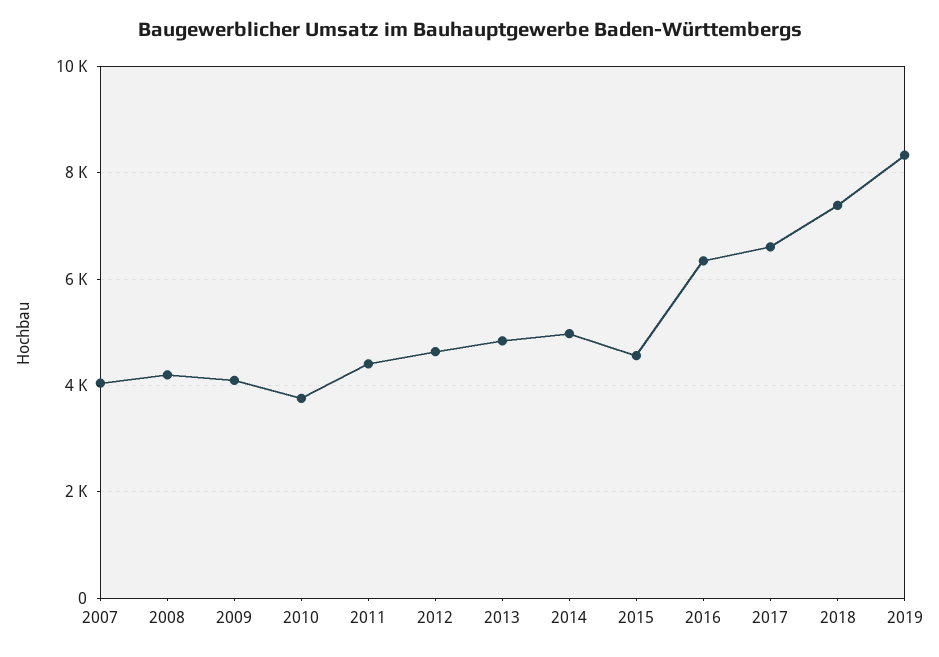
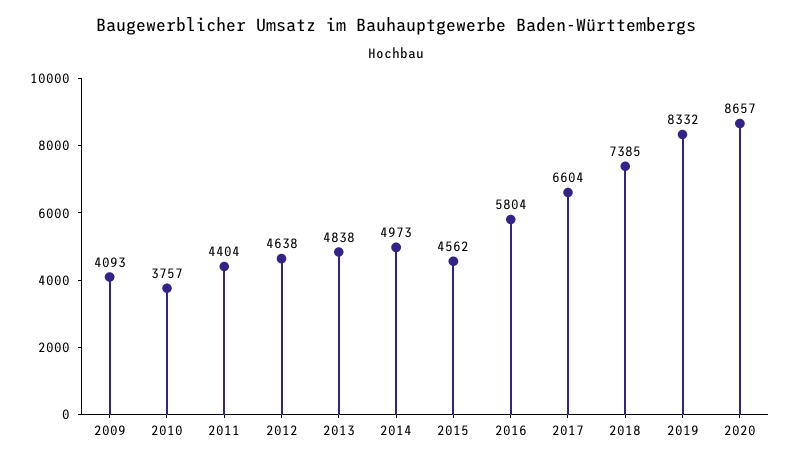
2007: 4000 -> none
2008: 4200 -> none
2016: 6400 -> 5804
2020: none -> 8657

